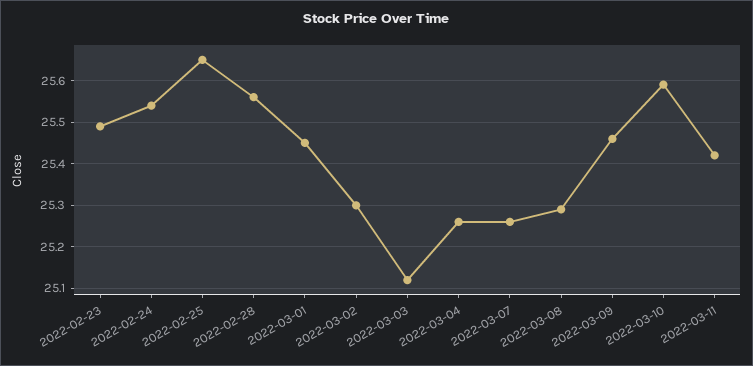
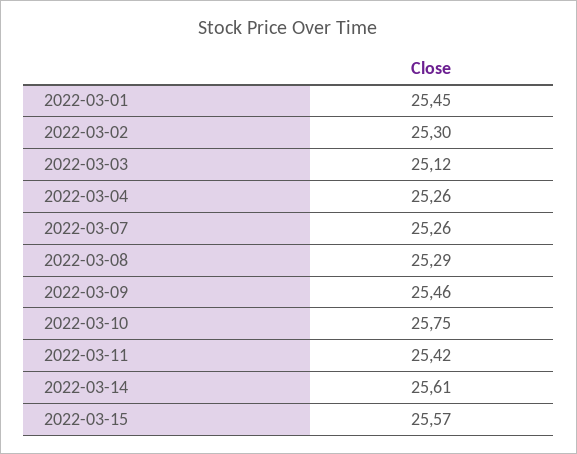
2022-02-23: 25.5 -> none
2022-02-24: 25.55 -> none
2022-02-25: 25.65 -> none
2022-02-28: 25.55 -> none
2022-03-10: 25.6 -> 25.75
2022-03-14: none -> 25.61
2022-03-15: none -> 25.57

